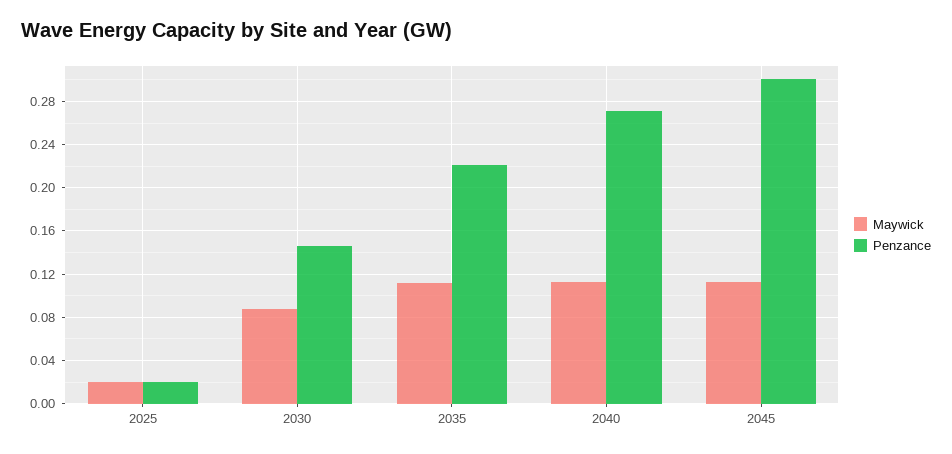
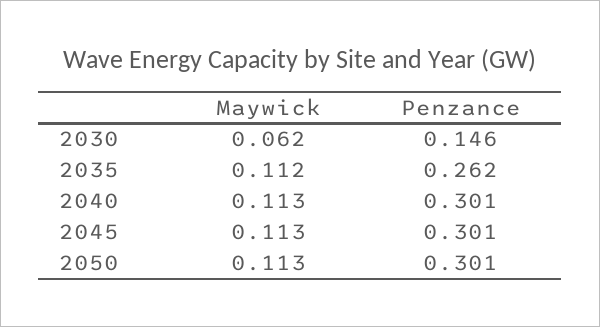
Maywick, 2025: 0.02 -> none
Penzance, 2025: 0.02 -> none
Maywick, 2030: 0.09 -> 0.062
Penzance, 2035: 0.22 -> 0.262
Penzance, 2040: 0.27 -> 0.301
Maywick, 2050: none -> 0.113
Penzance, 2050: none -> 0.301

